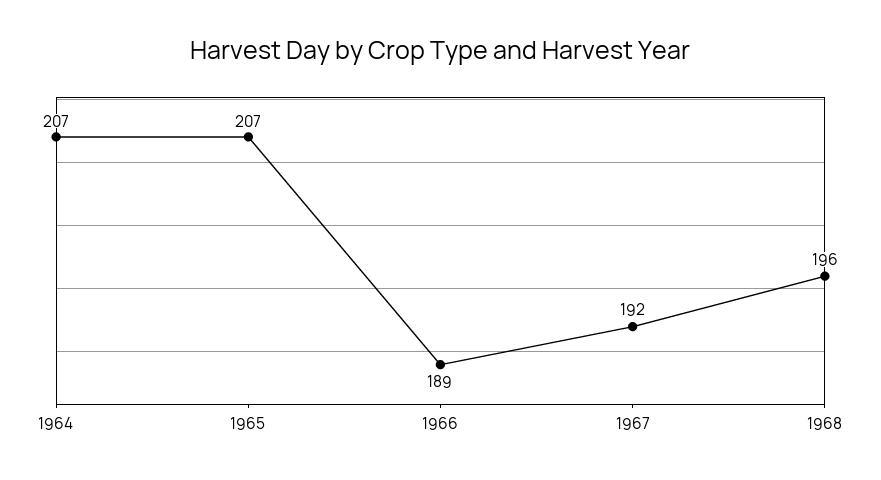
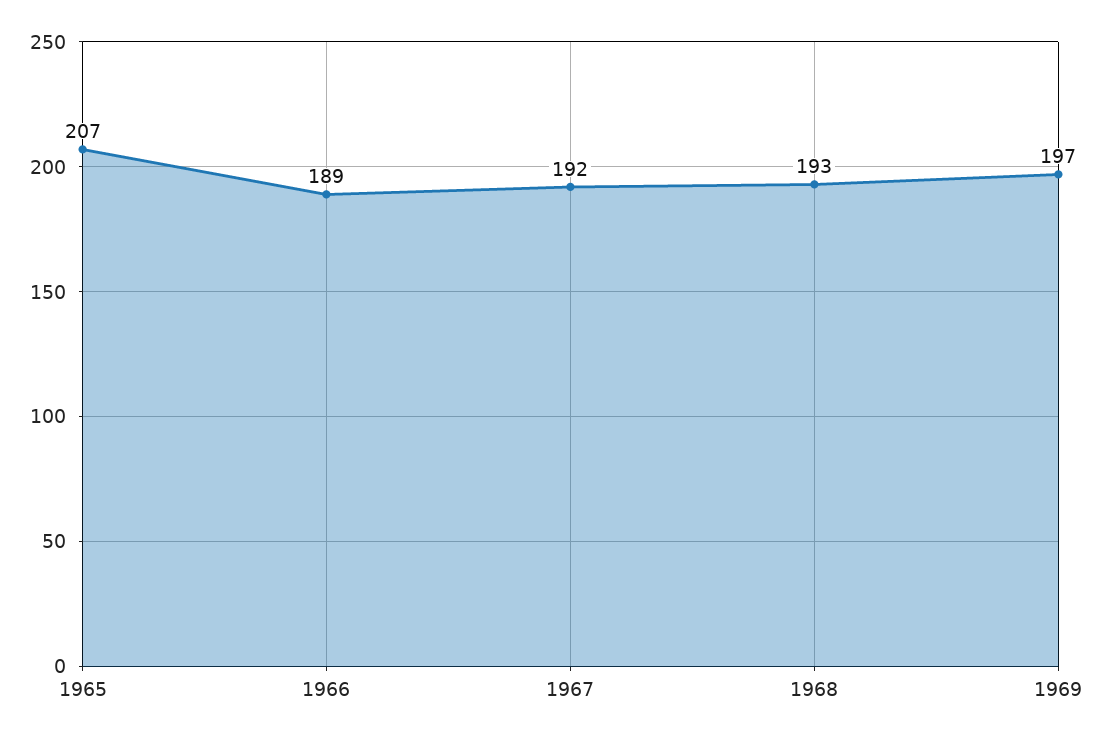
1964: 207 -> none
1968: 196 -> 193
1969: none -> 197

